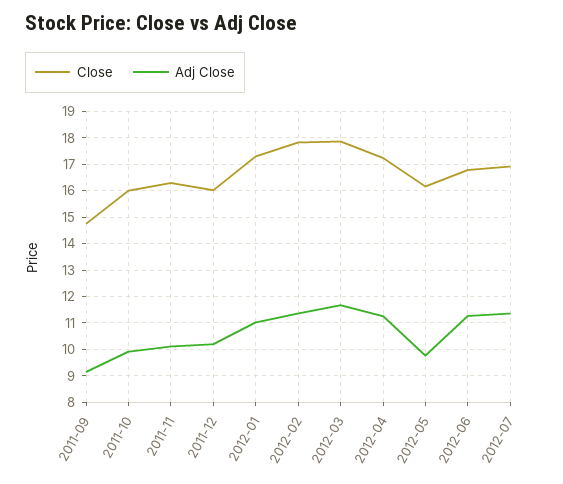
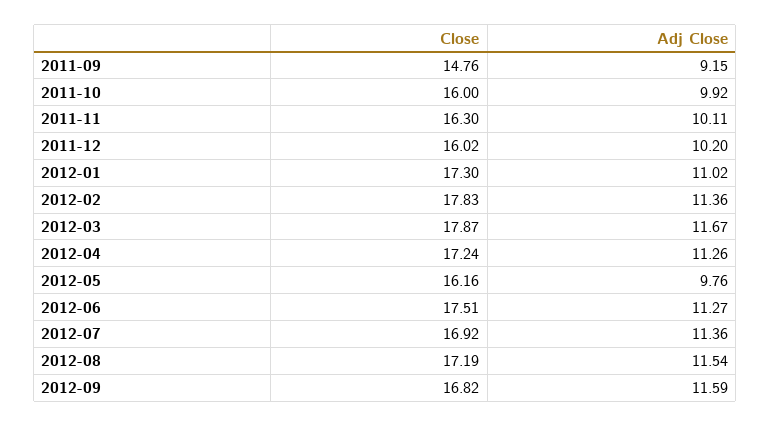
Close, 2012-06: 16.75 -> 17.51
Close, 2012-08: none -> 17.19
Adj Close, 2012-08: none -> 11.54
Close, 2012-09: none -> 16.82
Adj Close, 2012-09: none -> 11.59

